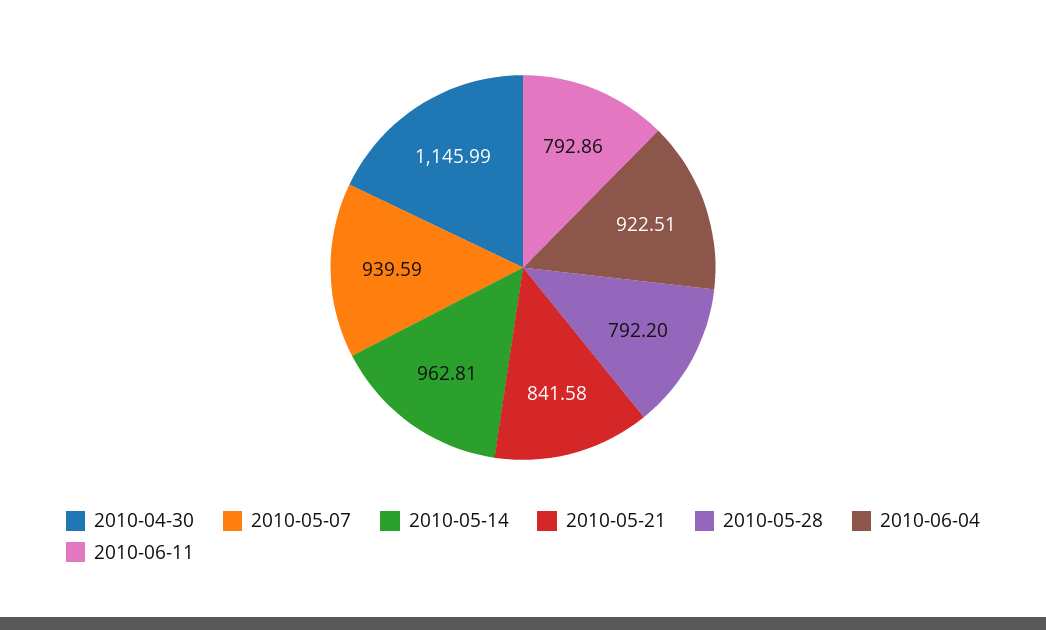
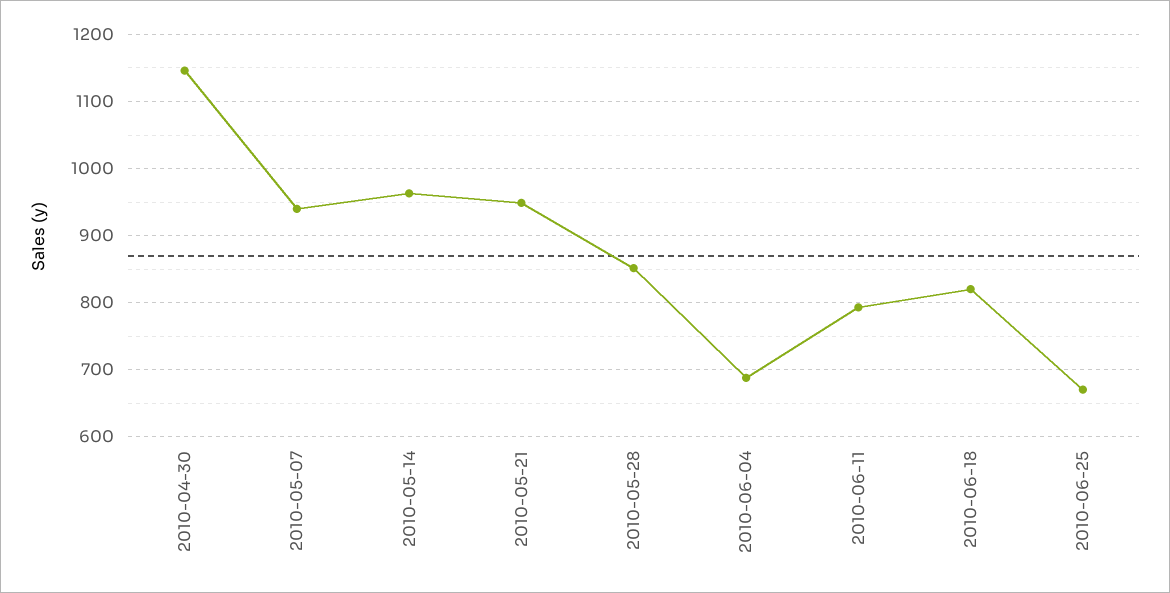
2010-05-21: 841.58 -> 950
2010-05-28: 792.2 -> 850
2010-06-04: 922.51 -> 690
2010-06-18: none -> 820
2010-06-25: none -> 670

